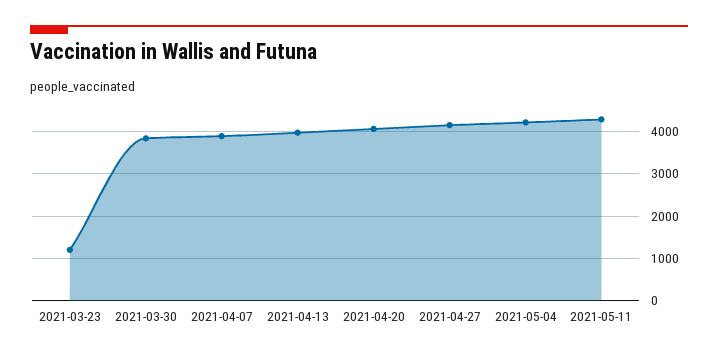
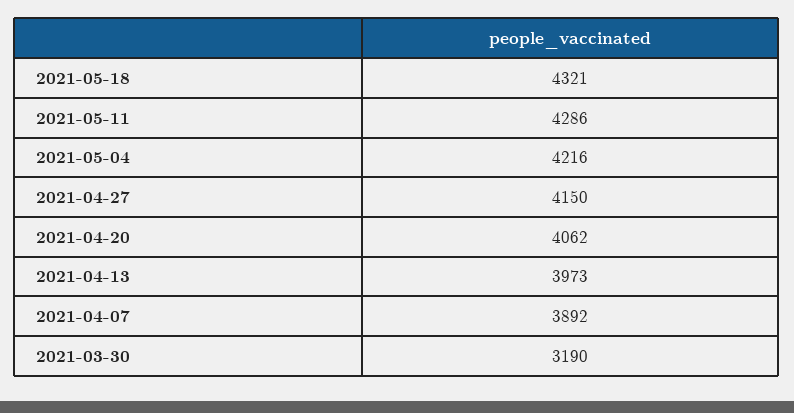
2021-03-23: 1200 -> none
2021-03-30: 3800 -> 3190
2021-05-18: none -> 4321

